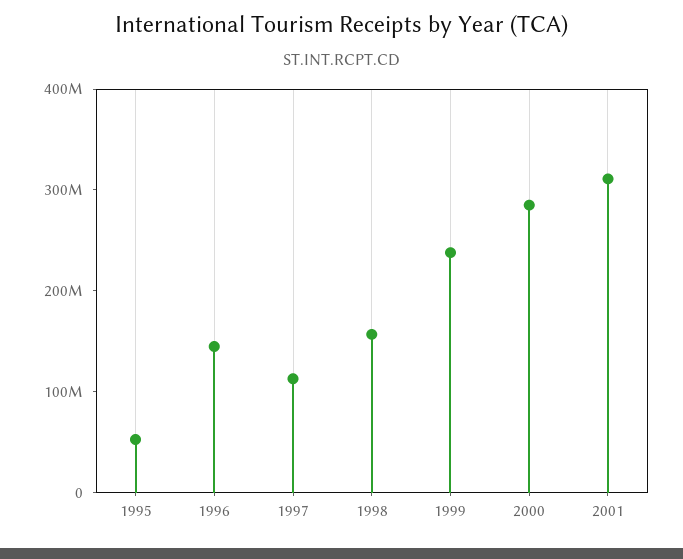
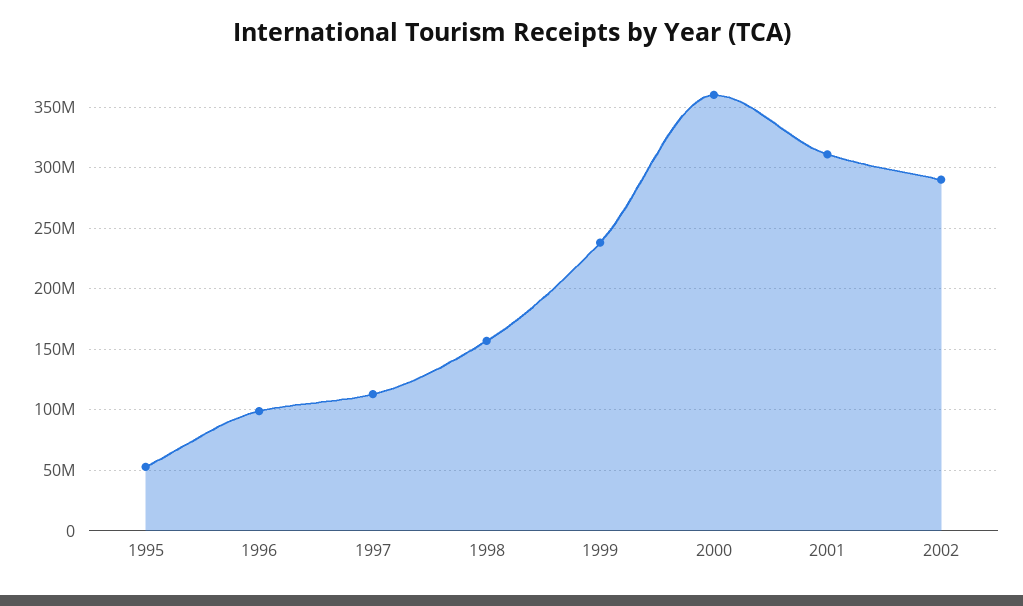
1996: 140000000 -> 100000000
2000: 280000000 -> 360000000
2002: none -> 290000000

